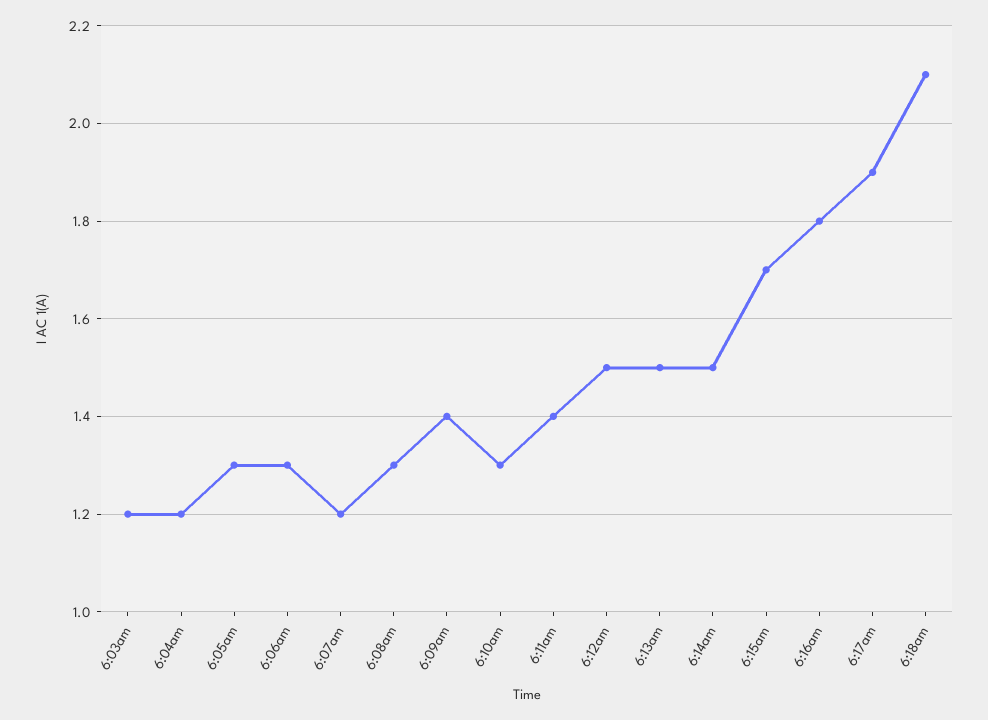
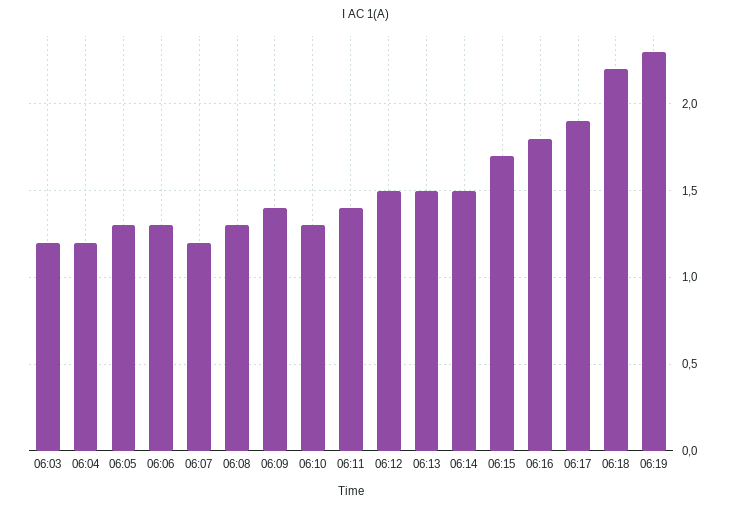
6:18am: 2.1 -> 2.2
06:19: none -> 2.3

